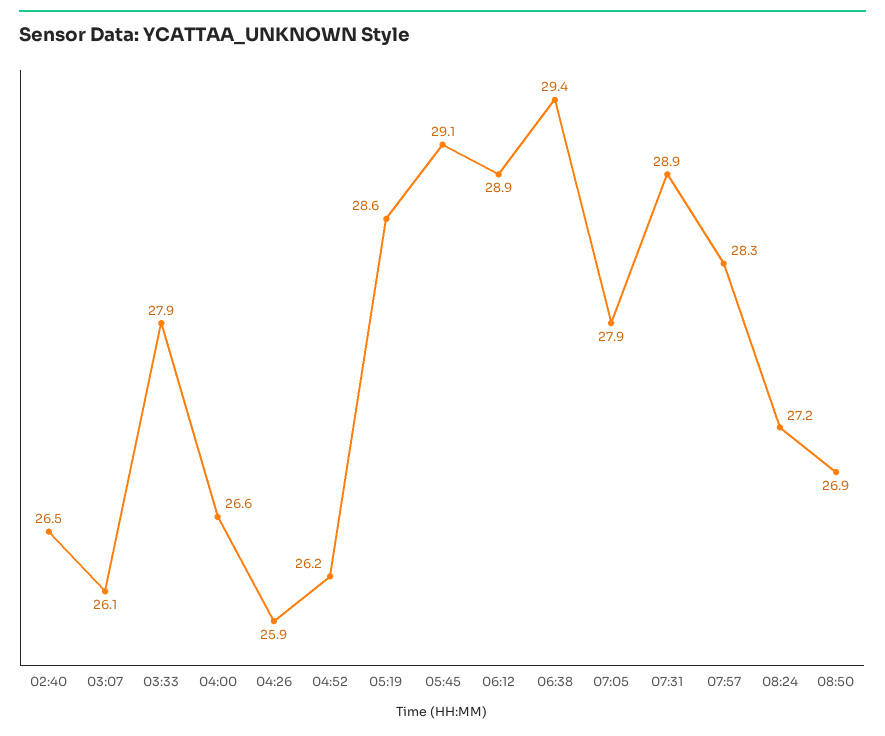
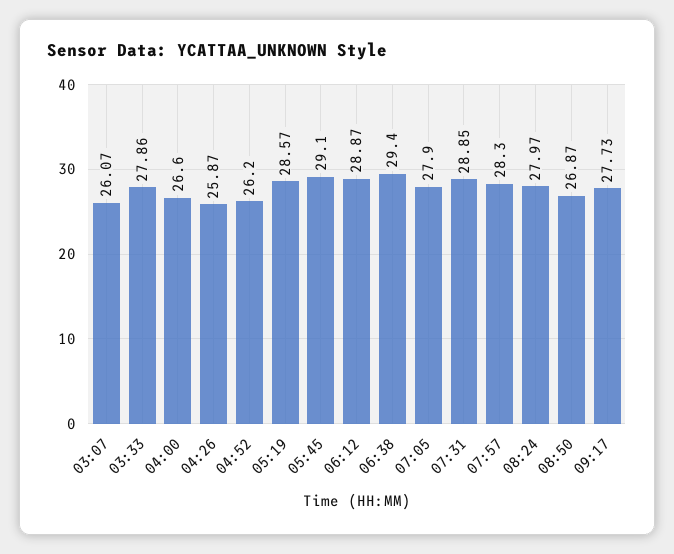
02:40: 26.5 -> none
08:24: 27.2 -> 27.97
09:17: none -> 27.73

